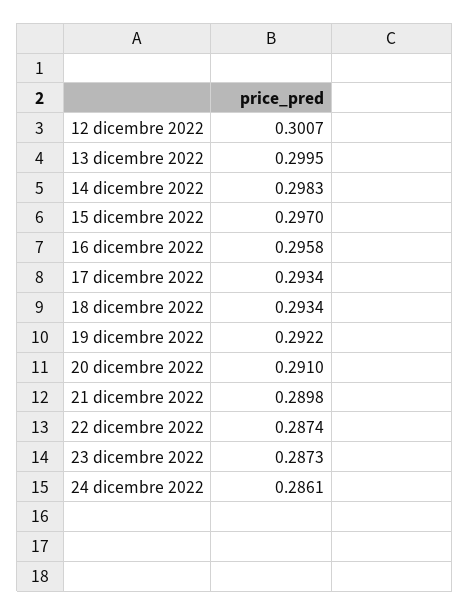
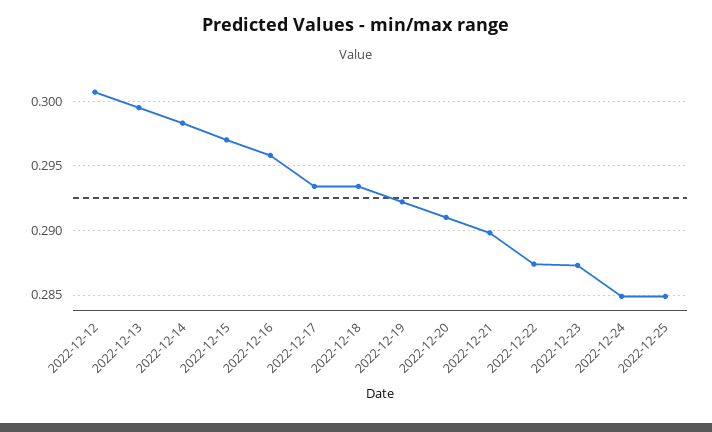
24 dicembre 2022: 0.2861 -> 0.285
2022-12-25: none -> 0.285

